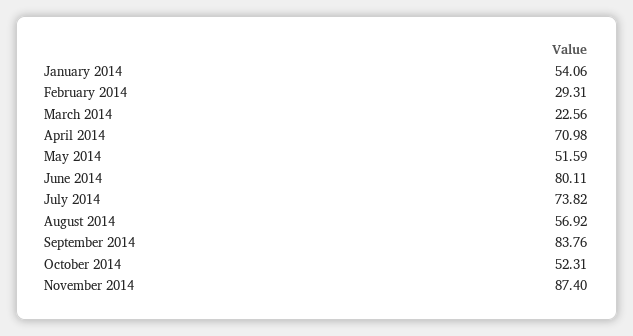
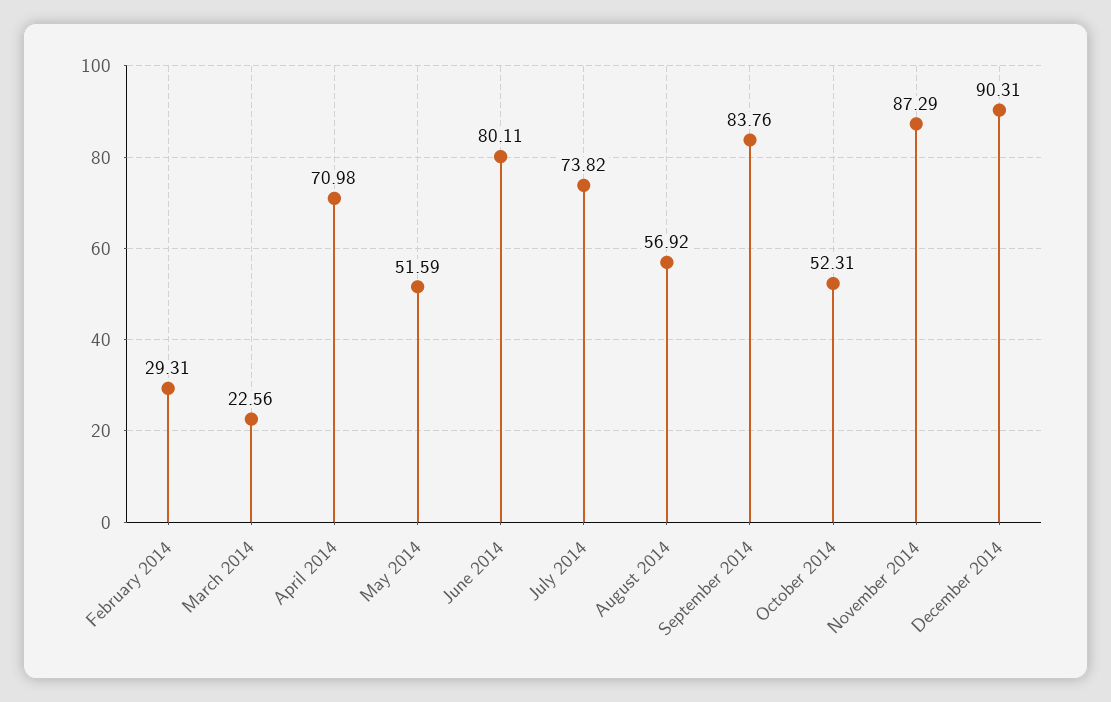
January 2014: 54.06 -> none
November 2014: 87.4 -> 87.29
December 2014: none -> 90.31

